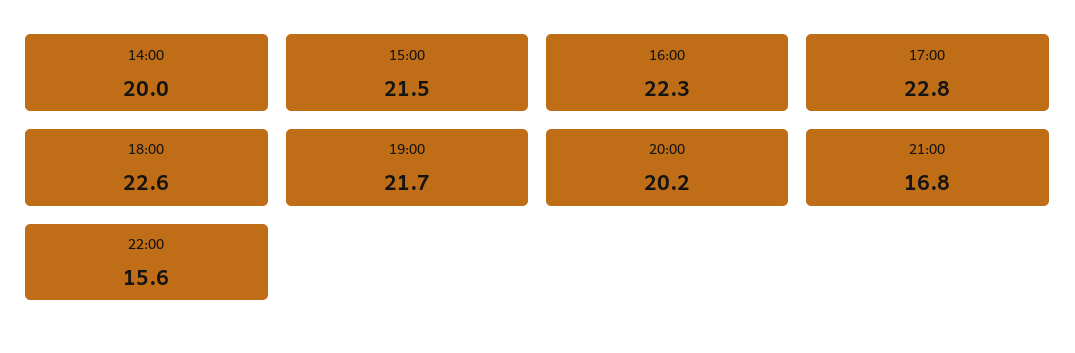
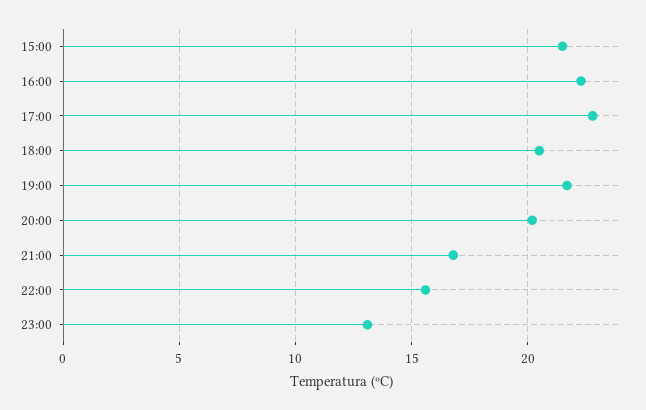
14:00: 20 -> none
18:00: 22.6 -> 20.5
23:00: none -> 13

